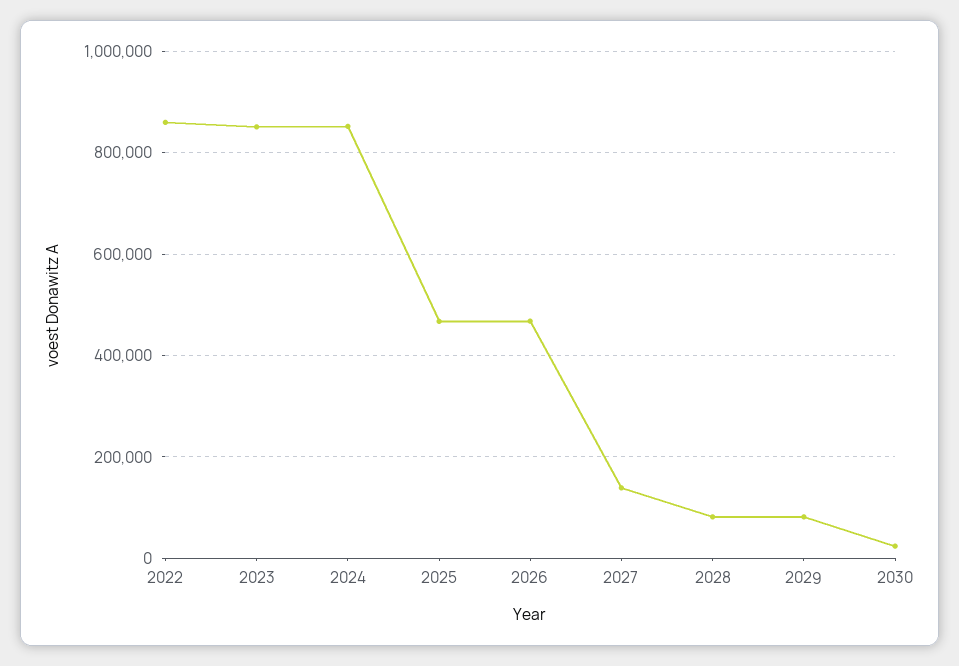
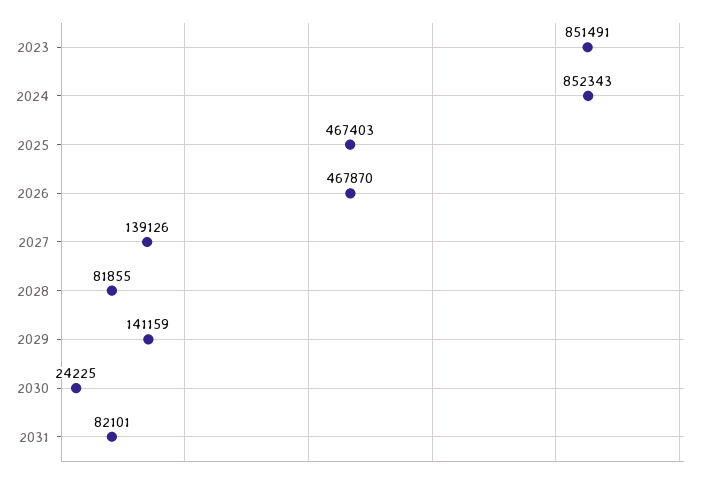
2022: 860000 -> none
2029: 80000 -> 141159
2031: none -> 82101

